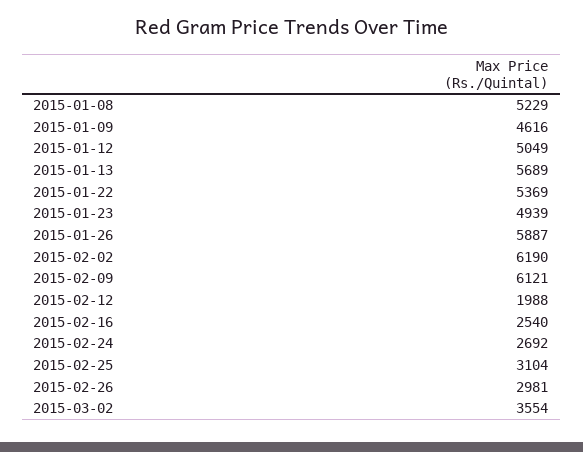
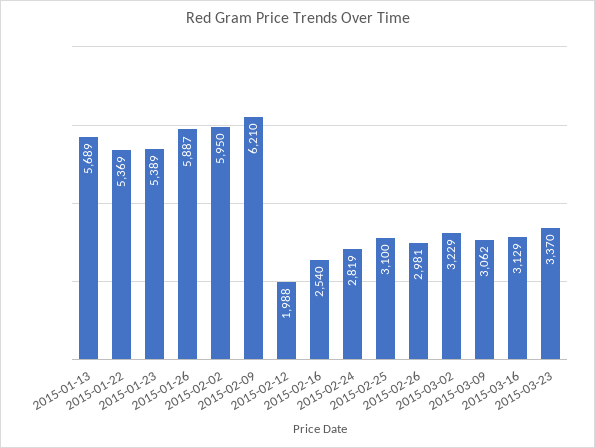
2015-01-08: 5229 -> none
2015-01-09: 4616 -> none
2015-01-12: 5049 -> none
2015-01-23: 4939 -> 5389
2015-02-02: 6190 -> 5950
2015-02-09: 6121 -> 6210
2015-02-24: 2692 -> 2819
2015-02-25: 3104 -> 3100
2015-03-02: 3554 -> 3229
2015-03-09: none -> 3062
2015-03-16: none -> 3129
2015-03-23: none -> 3370

